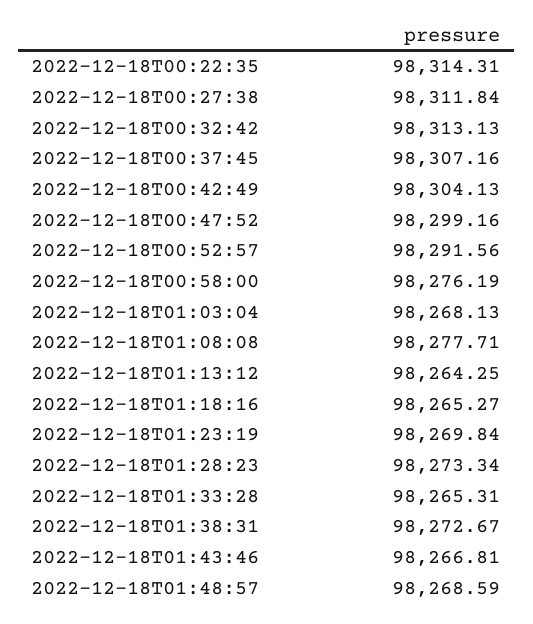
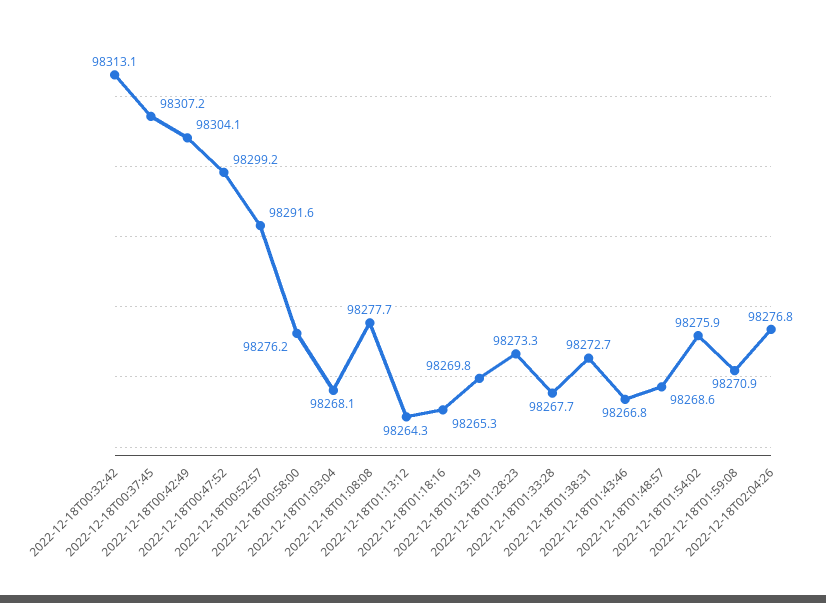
2022-12-18T00:22:35: 98314.31 -> none
2022-12-18T00:27:38: 98311.84 -> none
2022-12-18T01:33:28: 98265.31 -> 98267.7
2022-12-18T01:54:02: none -> 98275.9
2022-12-18T01:59:08: none -> 98270.9
2022-12-18T02:04:26: none -> 98276.8

